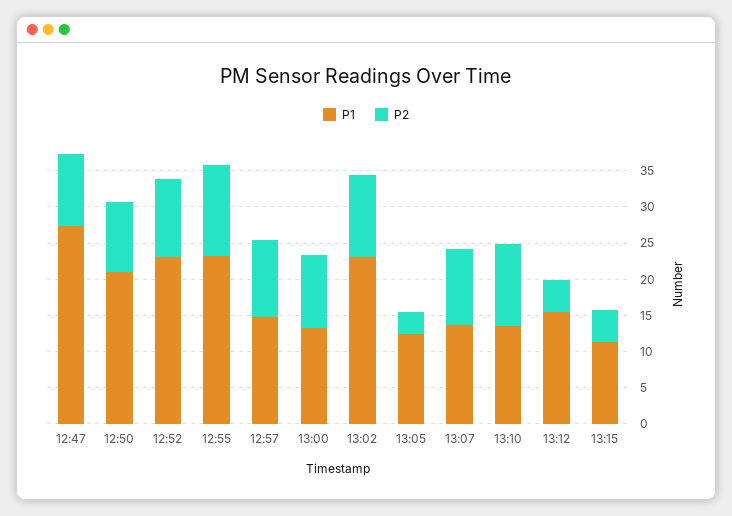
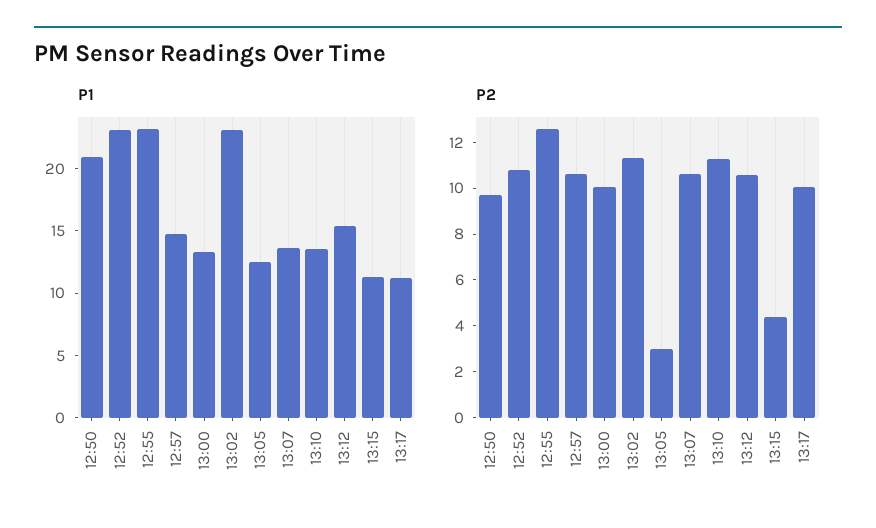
P1, 12:47: 27.5 -> none
P2, 12:47: 10 -> none
P2, 13:12: 5 -> 10.5
P1, 13:17: none -> 11
P2, 13:17: none -> 10

